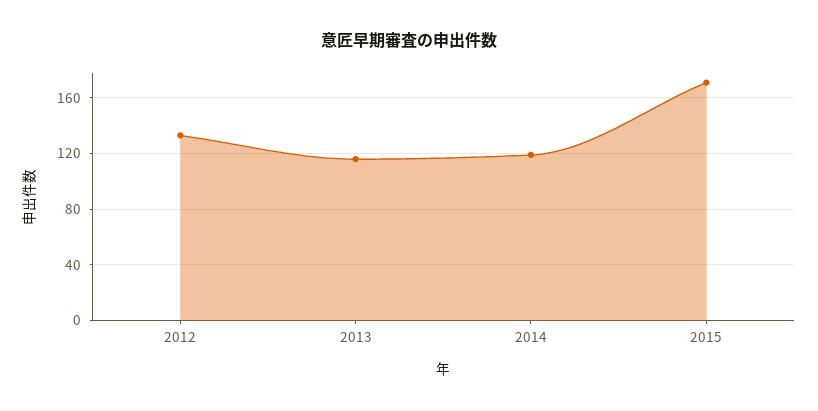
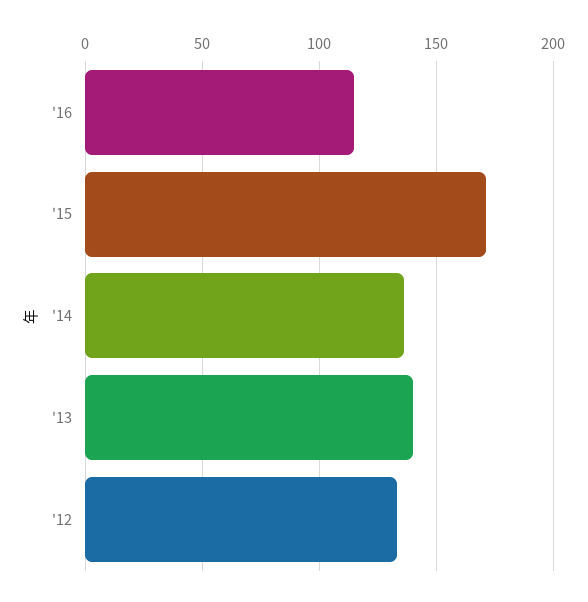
2013: 115 -> 140
2014: 120 -> 135
'16: none -> 115

